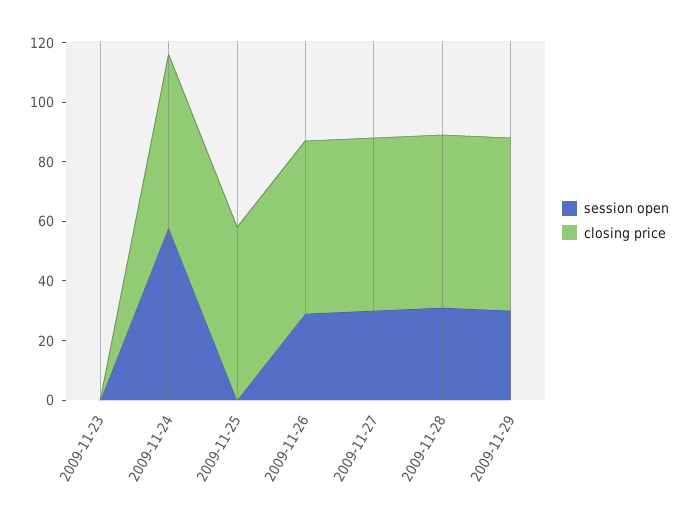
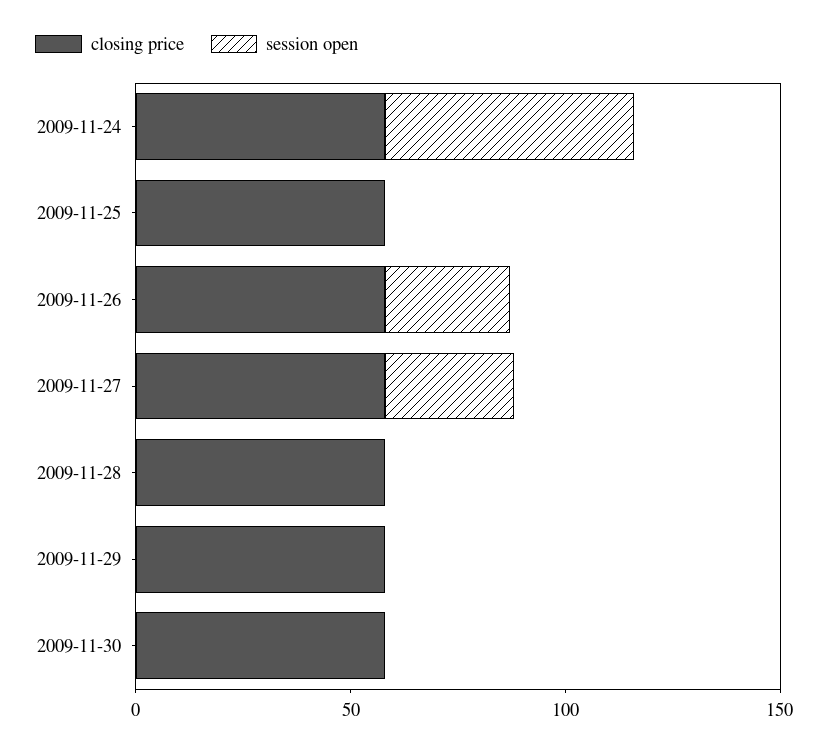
session open, 2009-11-23: 0 -> none
closing price, 2009-11-23: 0 -> none
session open, 2009-11-28: 30 -> 0
session open, 2009-11-29: 30 -> 0
closing price, 2009-11-30: none -> 60
session open, 2009-11-30: none -> 0

